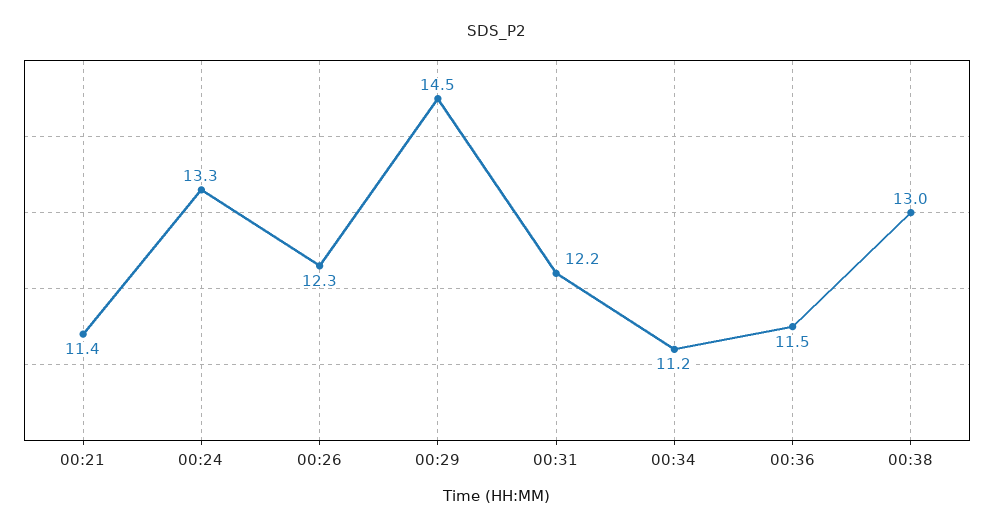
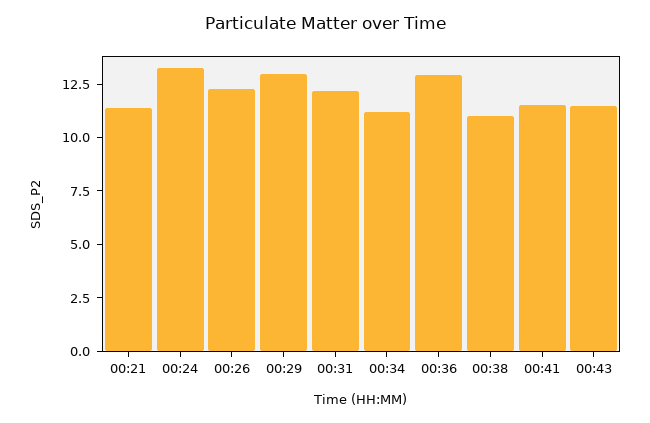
00:29: 14.5 -> 13
00:36: 11.5 -> 13
00:38: 13 -> 11
00:41: none -> 11.5
00:43: none -> 11.5

